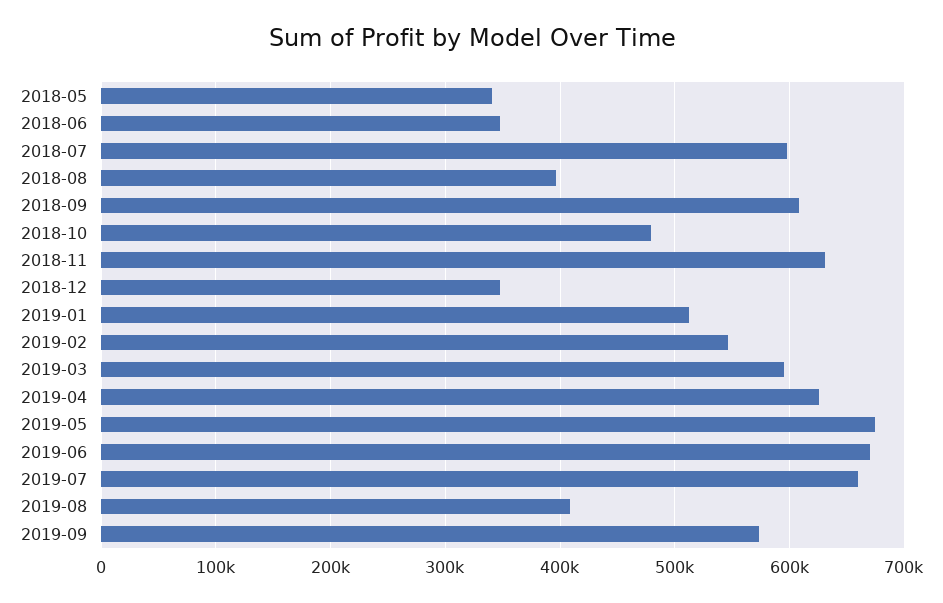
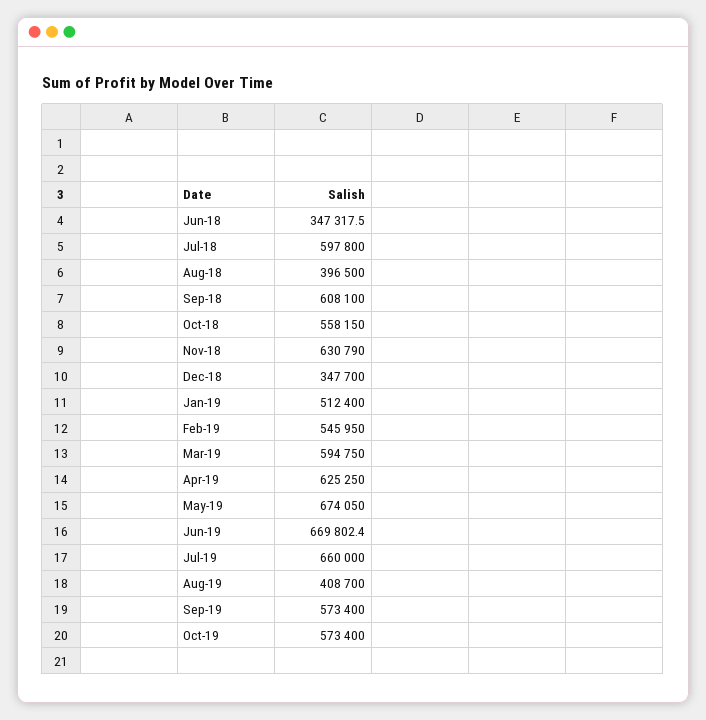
2018-05: 340000 -> none
2018-10: 480000 -> 558150
Oct-19: none -> 573400

